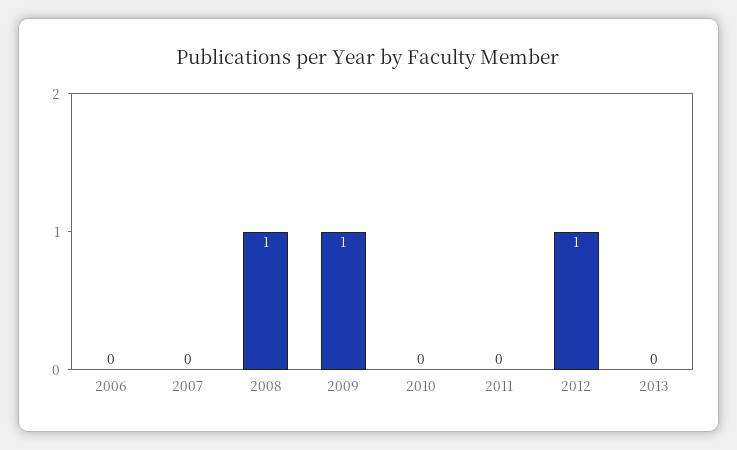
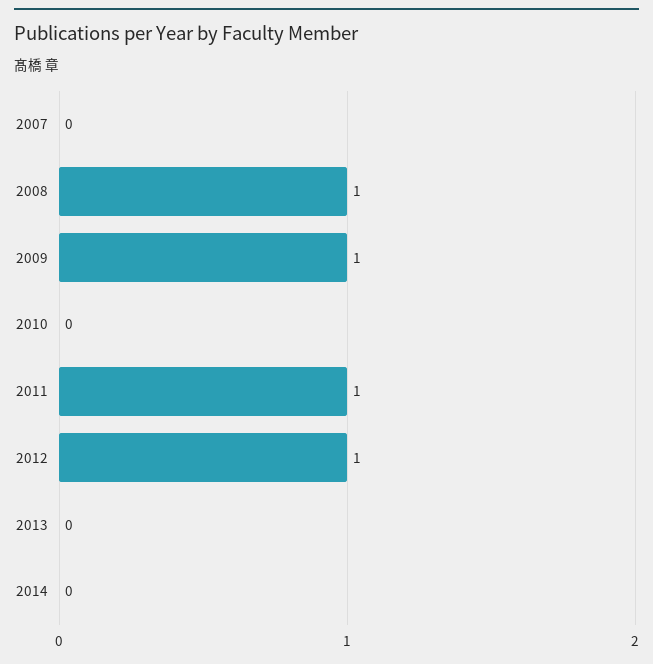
2006: 0 -> none
2011: 0 -> 1
2014: none -> 0

